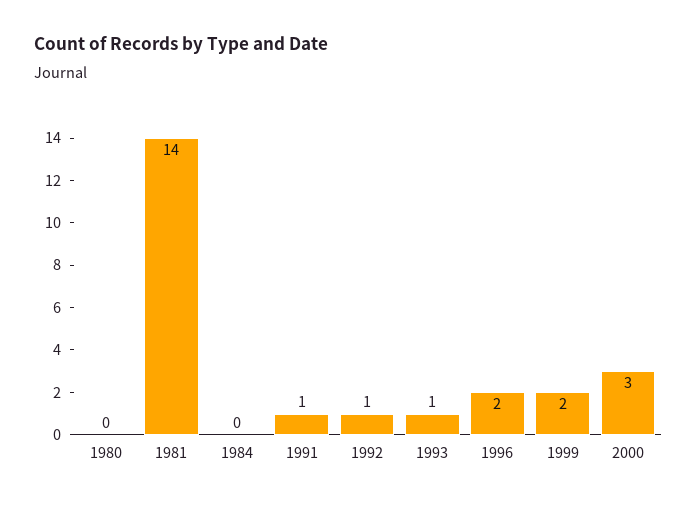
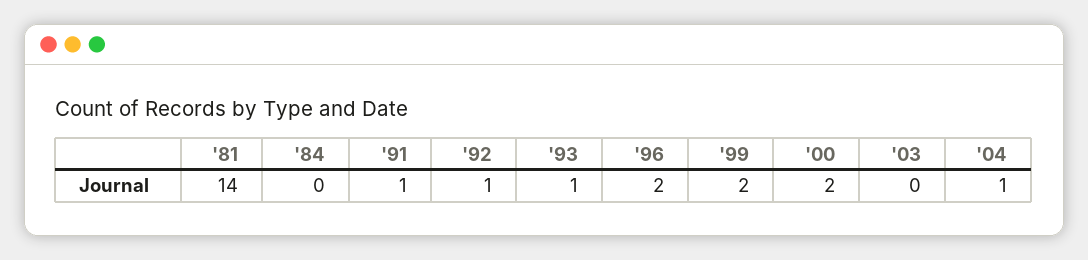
1980: 0 -> none
2000: 3 -> 2
'03: none -> 0
'04: none -> 1

